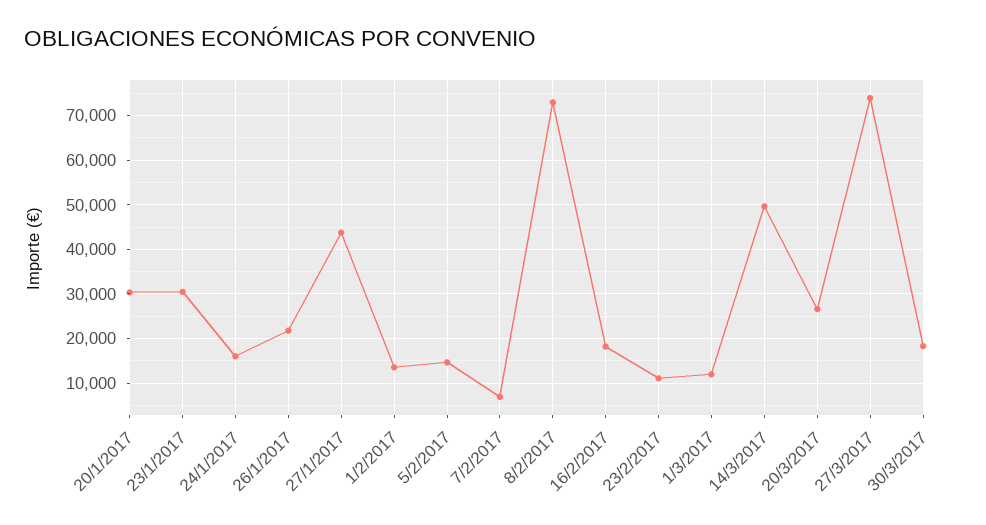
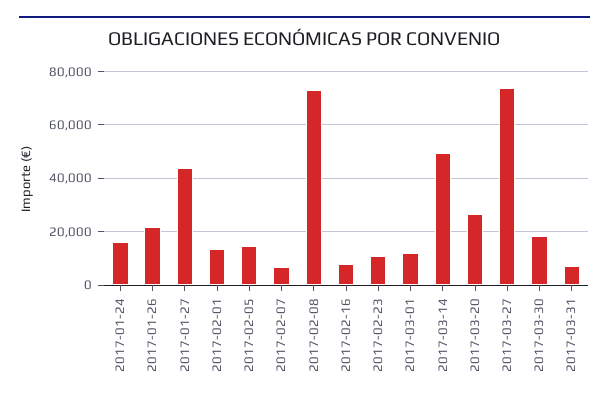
20/1/2017: 30000 -> none
23/1/2017: 30000 -> none
16/2/2017: 18000 -> 7500
2017-03-31: none -> 7500

